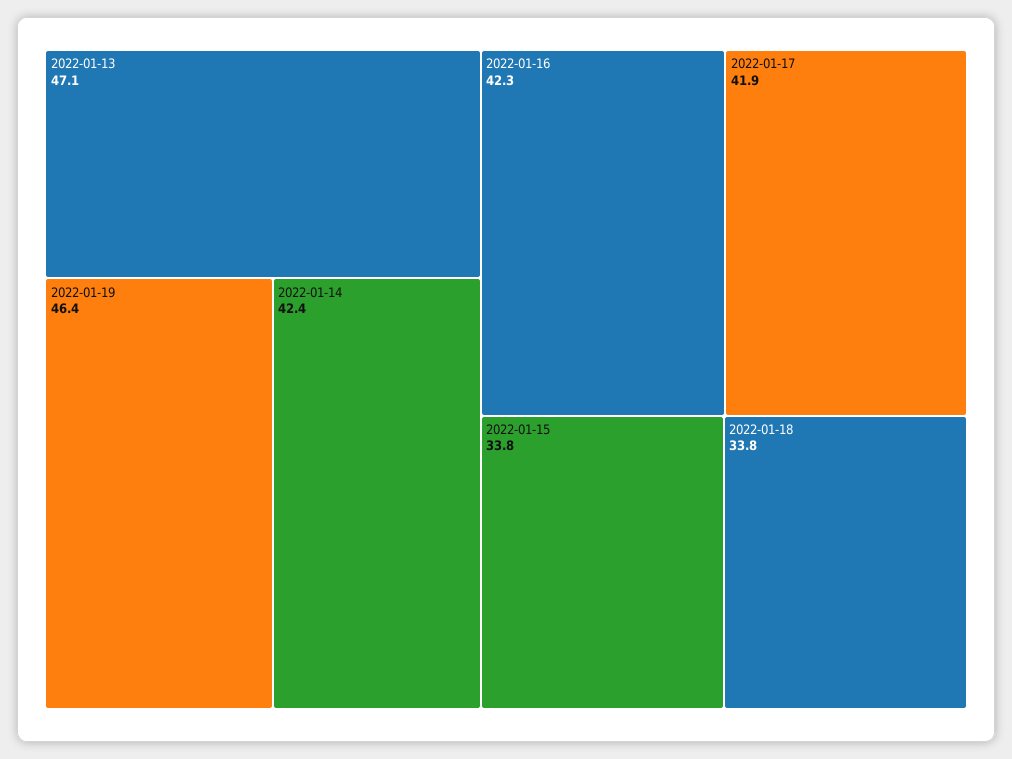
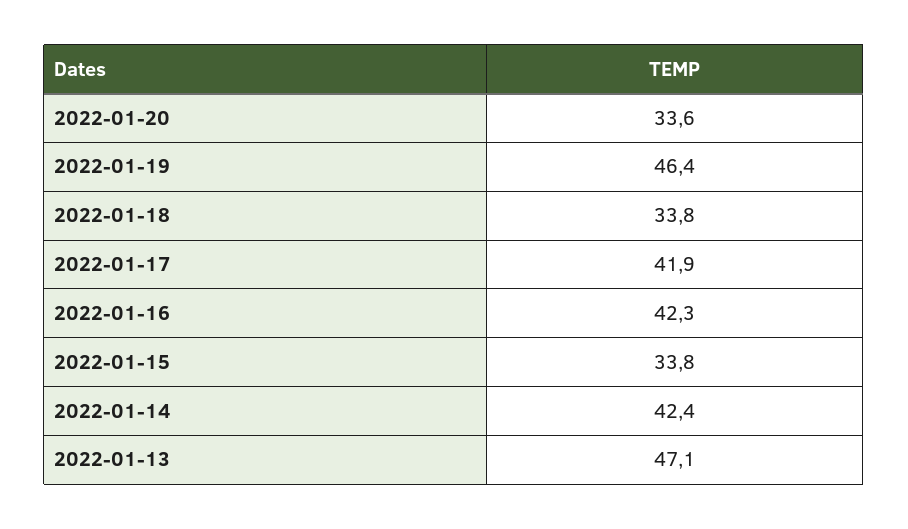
2022-01-20: none -> 33.6

